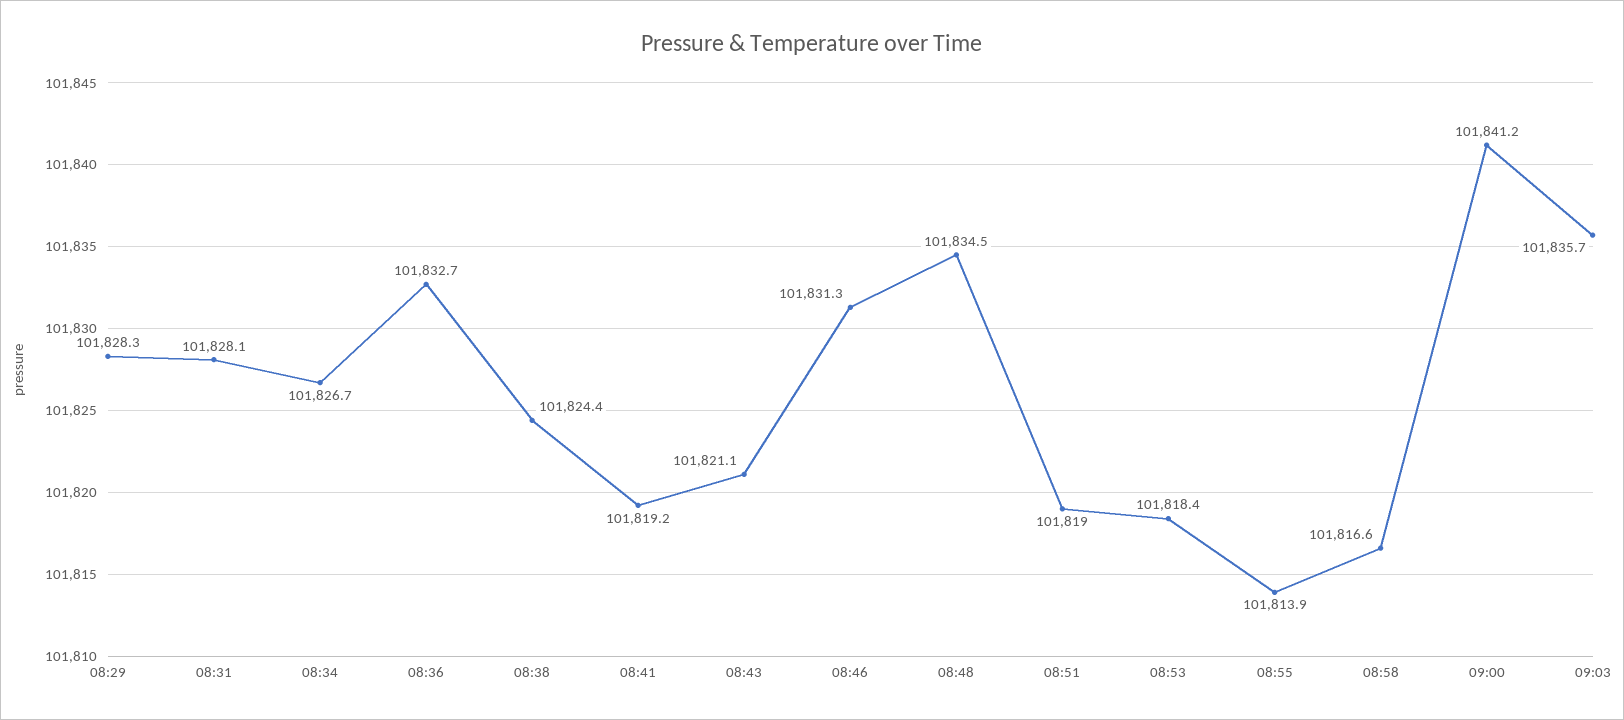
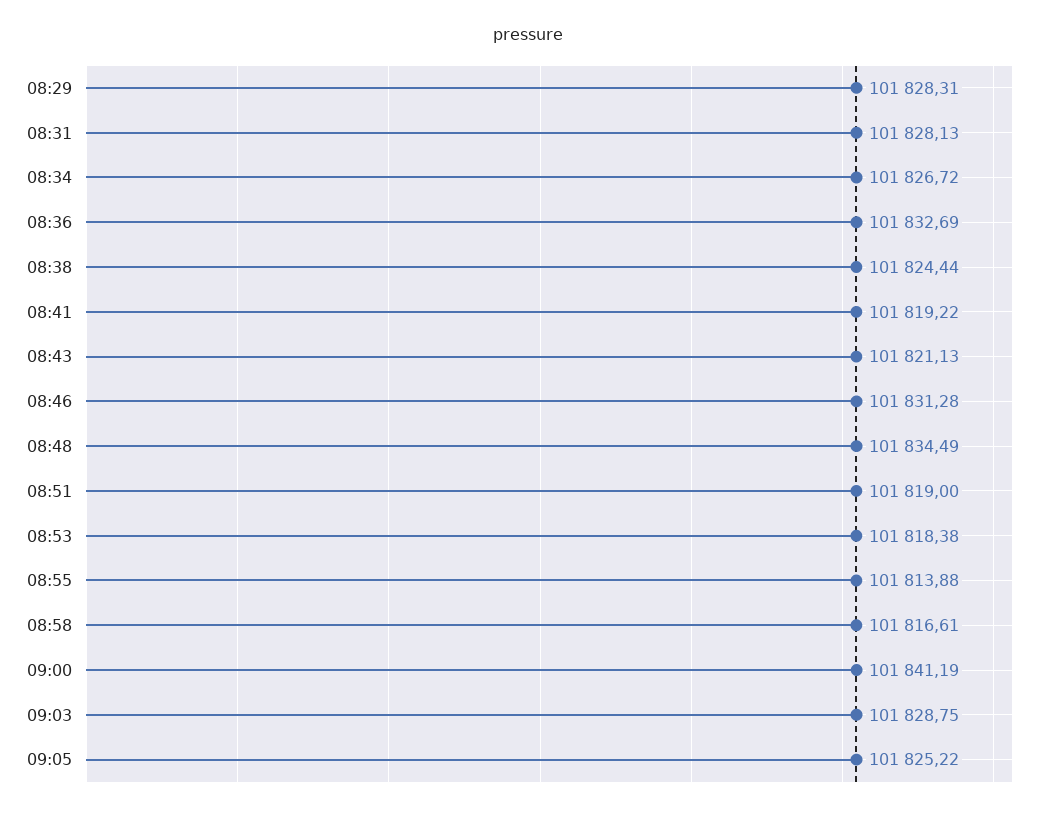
09:03: 101835.7 -> 101828.75
09:05: none -> 101825.22

